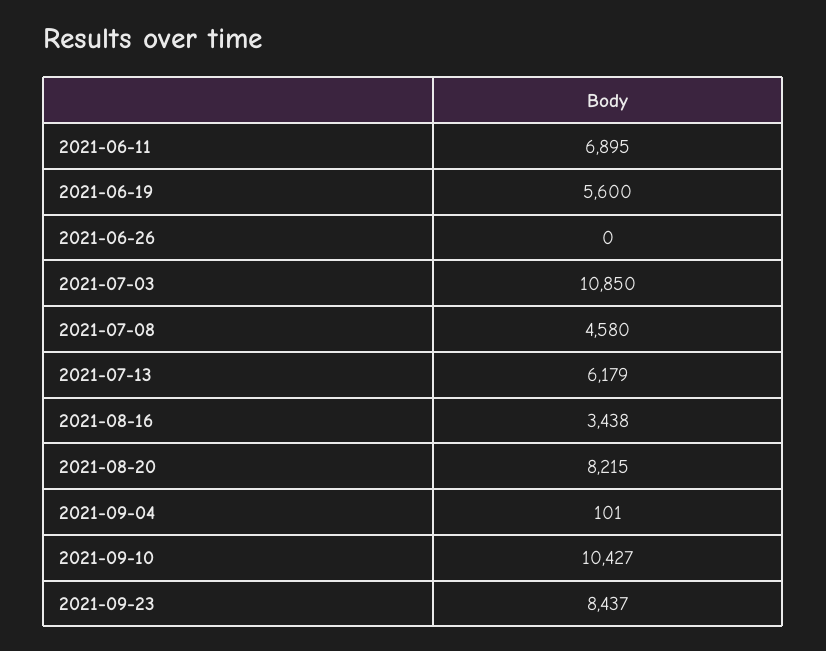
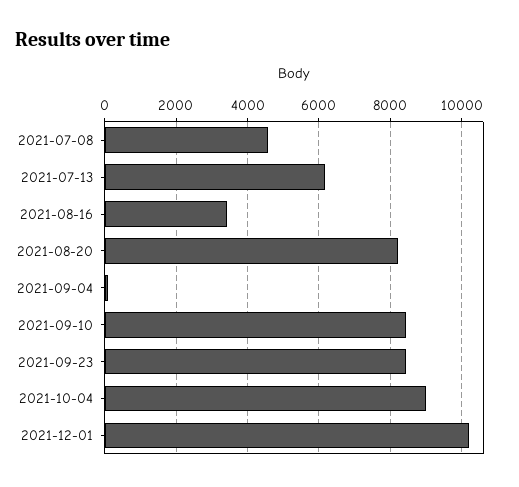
2021-06-11: 6895 -> none
2021-06-19: 5600 -> none
2021-06-26: 0 -> none
2021-07-03: 10850 -> none
2021-09-10: 10427 -> 8400
2021-10-04: none -> 9000
2021-12-01: none -> 10200

